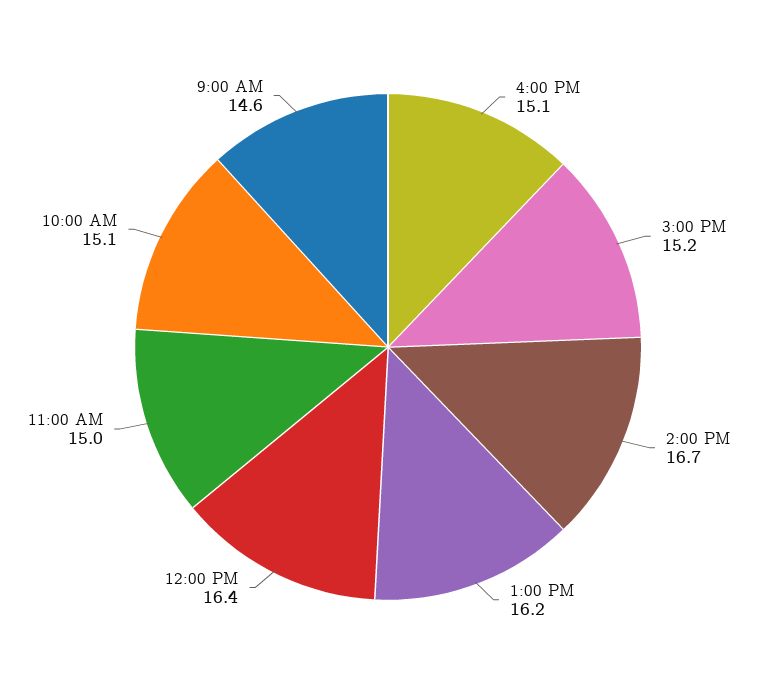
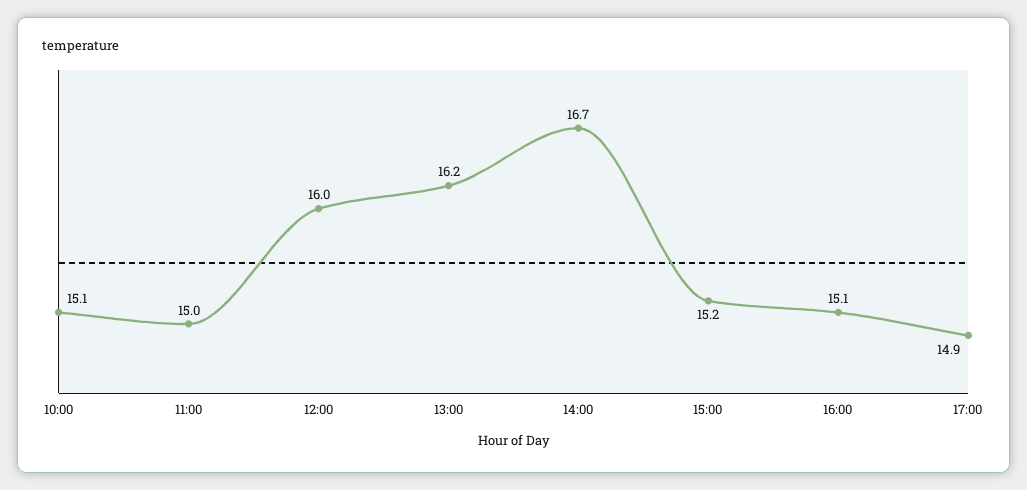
12:00 PM: 16.4 -> 16
9:00 AM: 14.6 -> none
17:00: none -> 14.9

